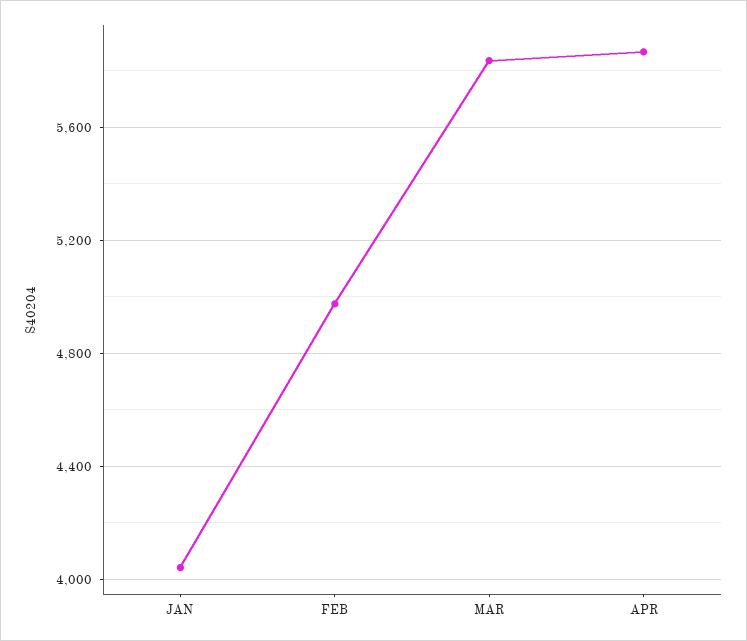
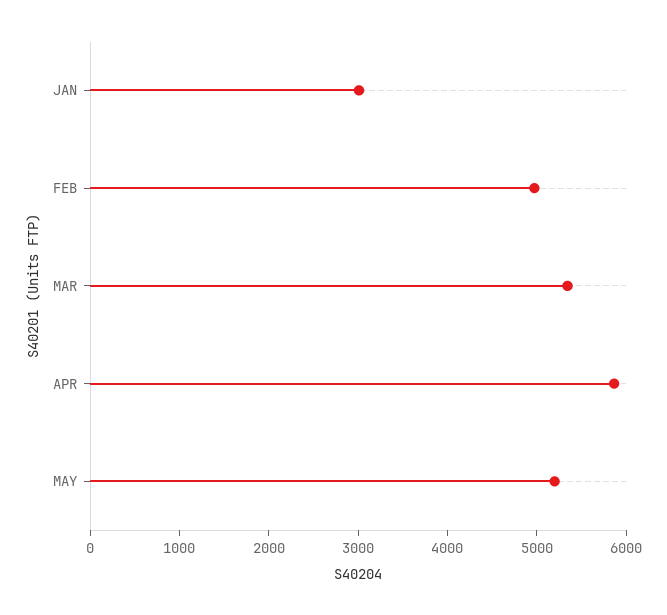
JAN: 4050 -> 3000
MAR: 5850 -> 5400
MAY: none -> 5200

